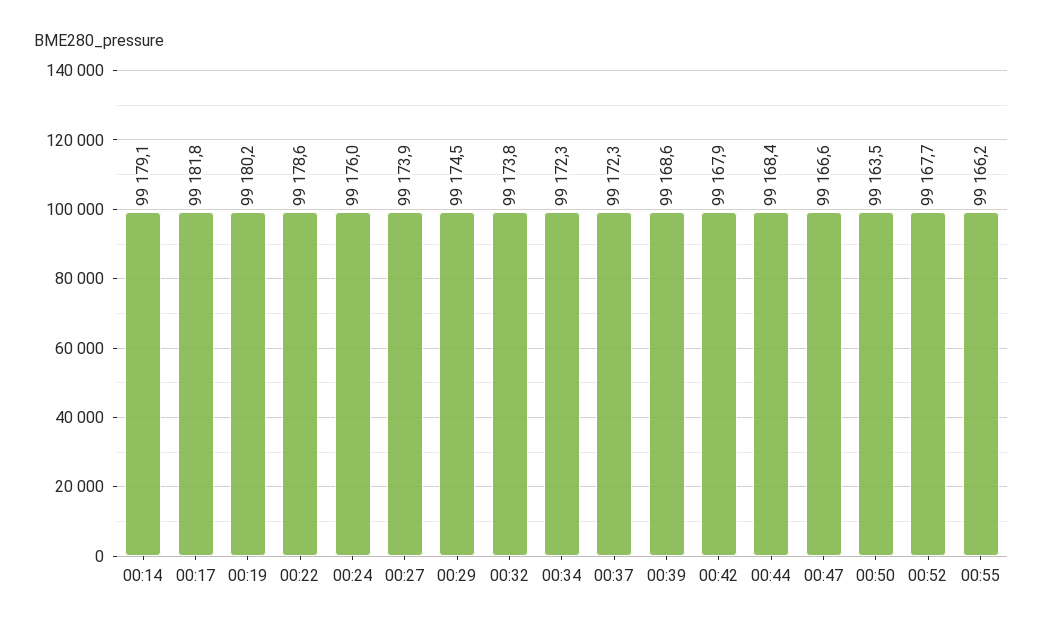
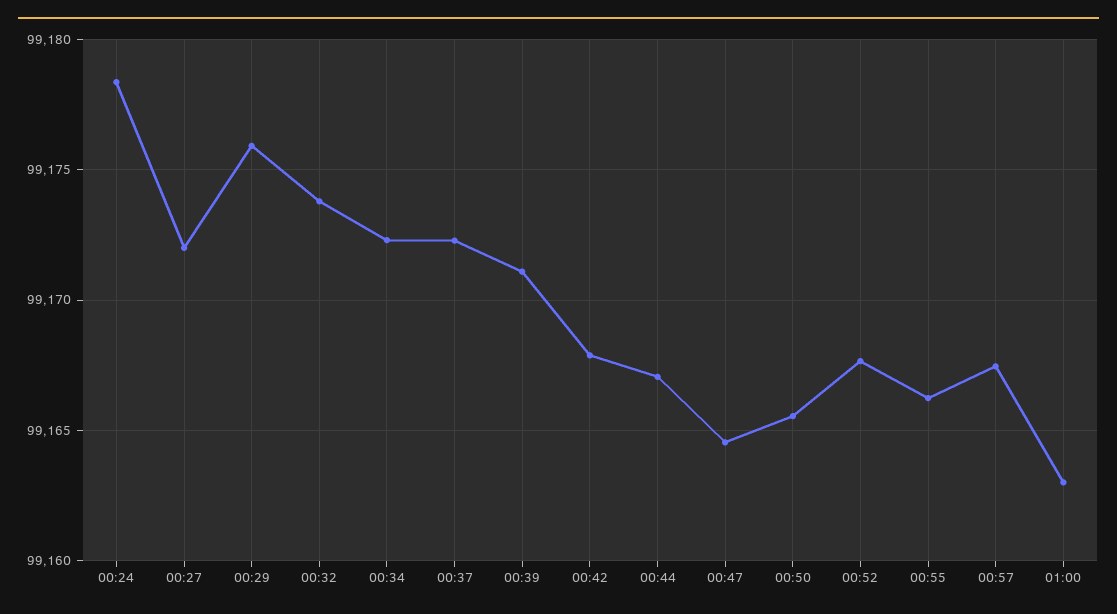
00:14: 99179.1 -> none
00:17: 99181.8 -> none
00:19: 99180.2 -> none
00:22: 99178.6 -> none
00:24: 99176 -> 99178.5
00:27: 99173.9 -> 99172
00:29: 99174.5 -> 99176
00:39: 99168.6 -> 99171
00:44: 99168.4 -> 99167
00:47: 99166.6 -> 99164.5
00:50: 99163.5 -> 99165.5
00:57: none -> 99167.5
01:00: none -> 99163

